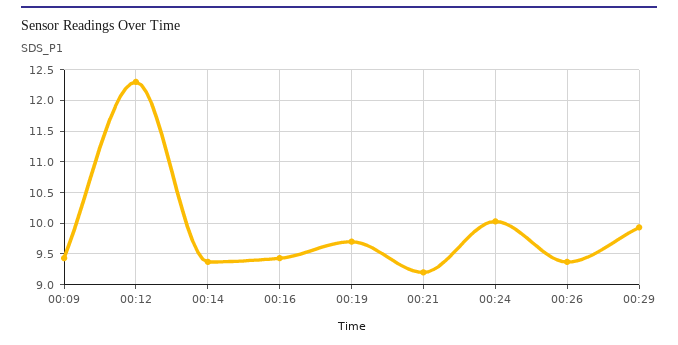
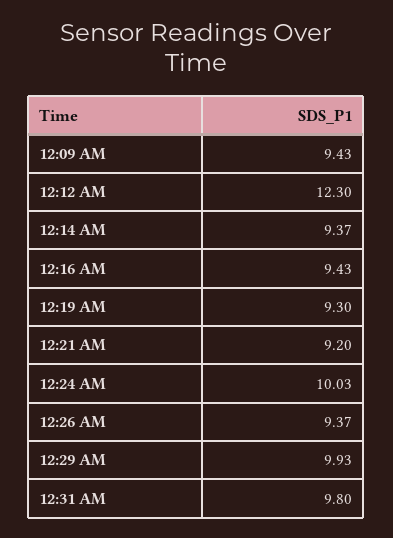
00:19: 9.7 -> 9.3
12:31 AM: none -> 9.8

